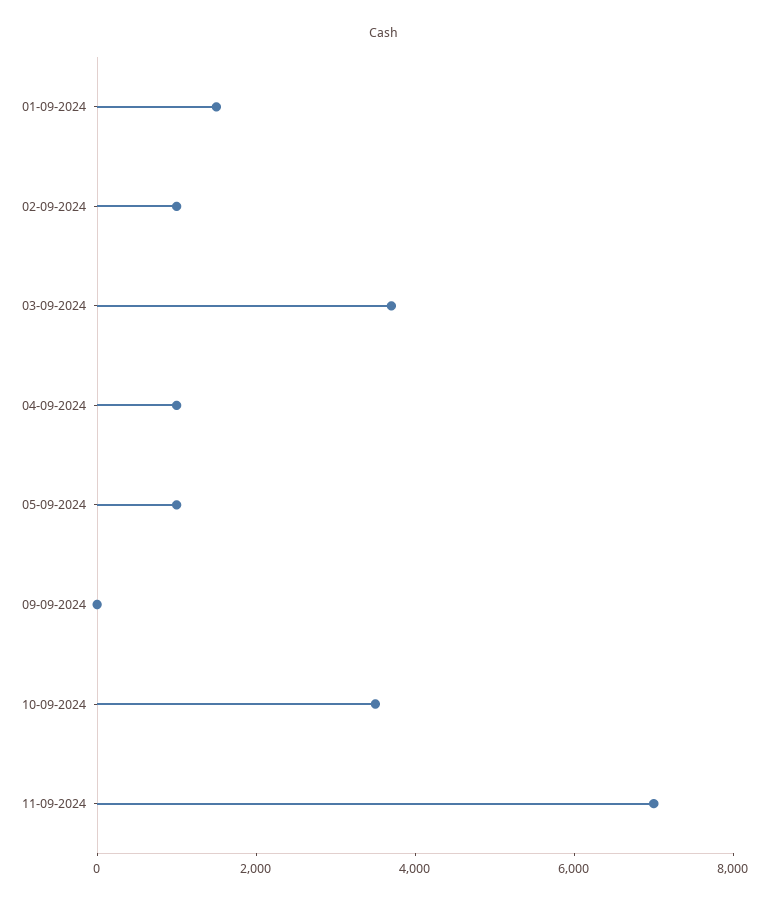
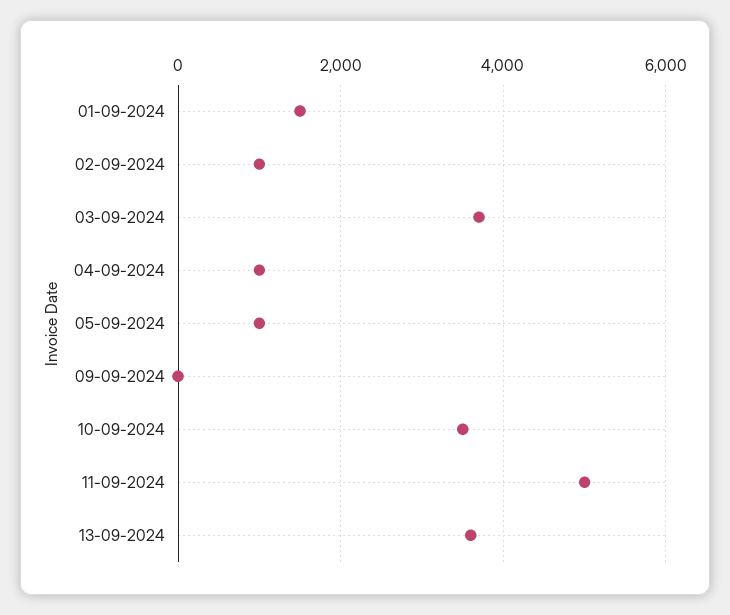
11-09-2024: 7000 -> 5000
13-09-2024: none -> 3600

